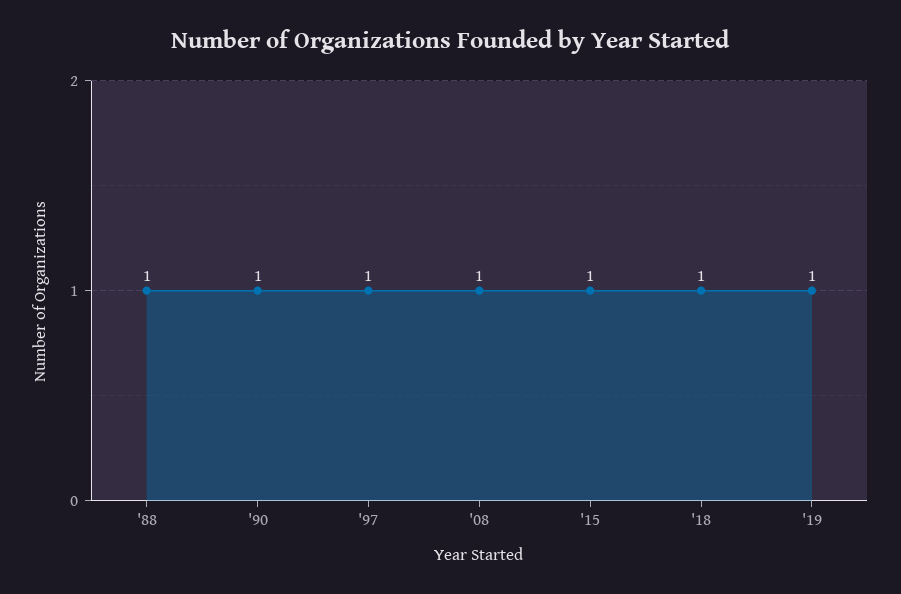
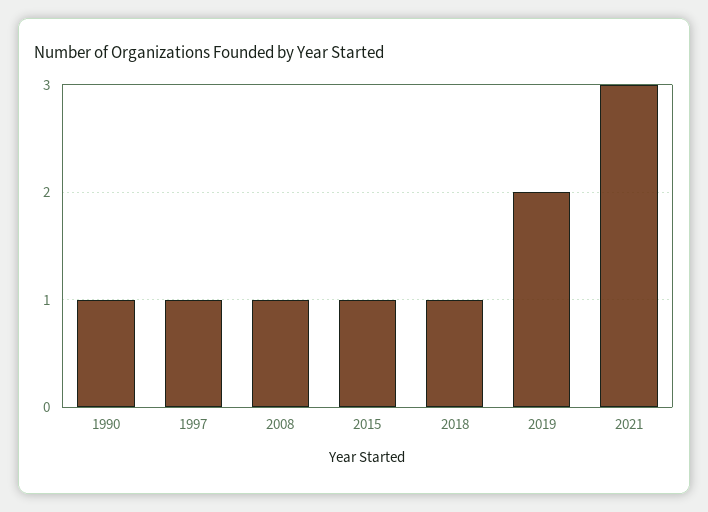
'88: 1 -> none
'19: 1 -> 2
2021: none -> 3

